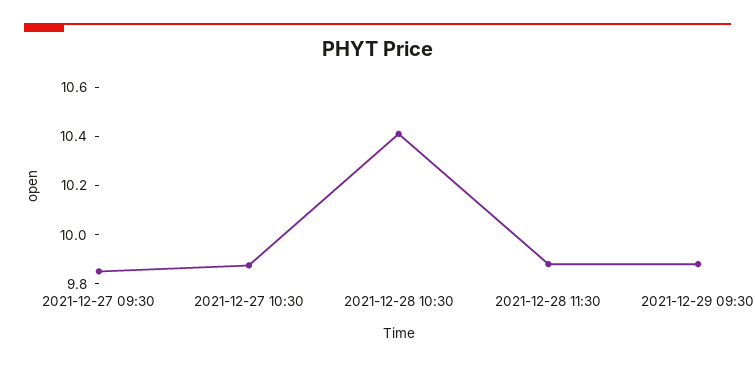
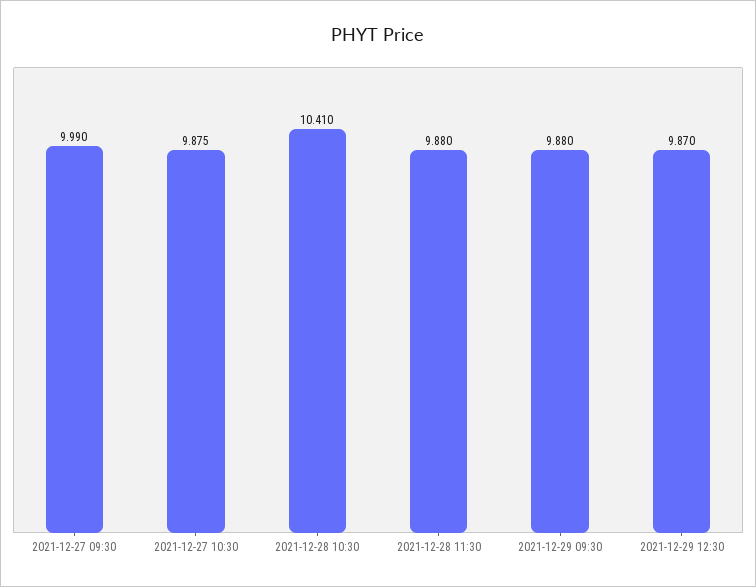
2021-12-27 09:30: 9.85 -> 9.99
2021-12-29 12:30: none -> 9.87

